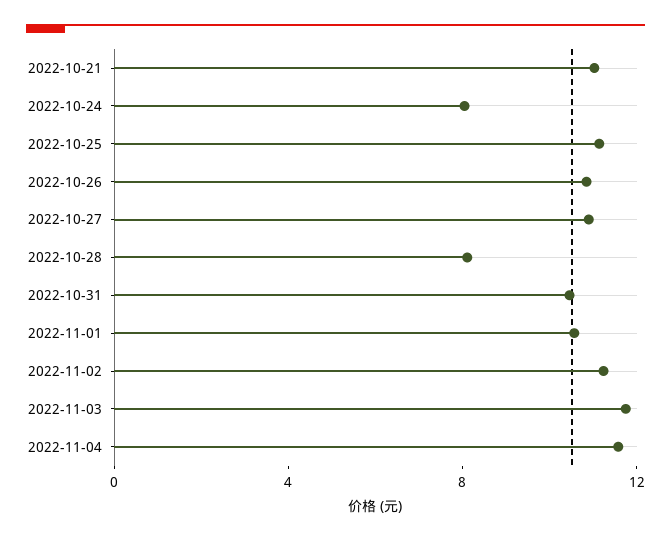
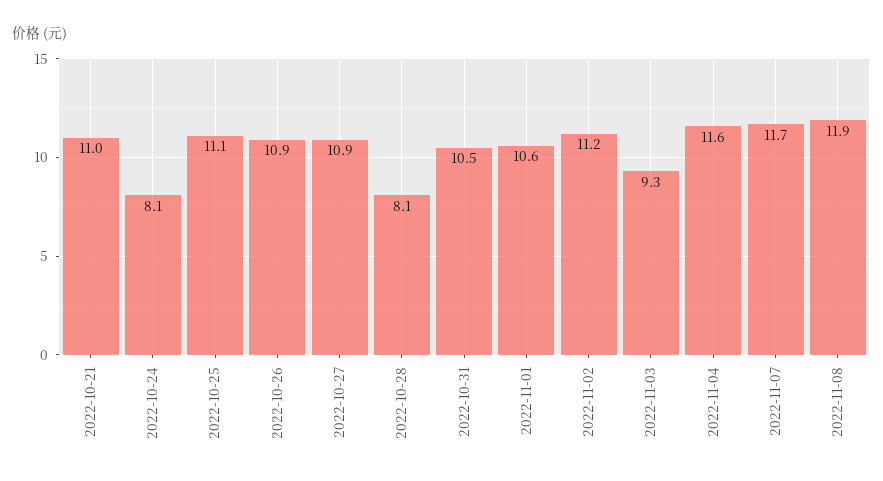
2022-11-03: 12 -> 9.3
2022-11-07: none -> 11.7
2022-11-08: none -> 11.9

